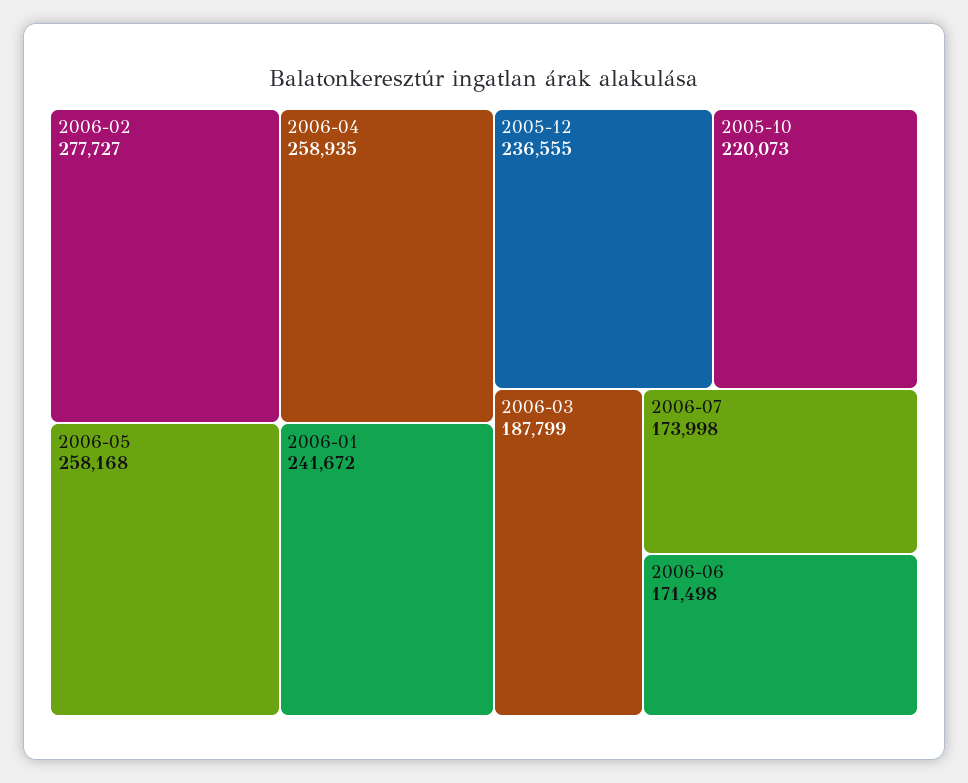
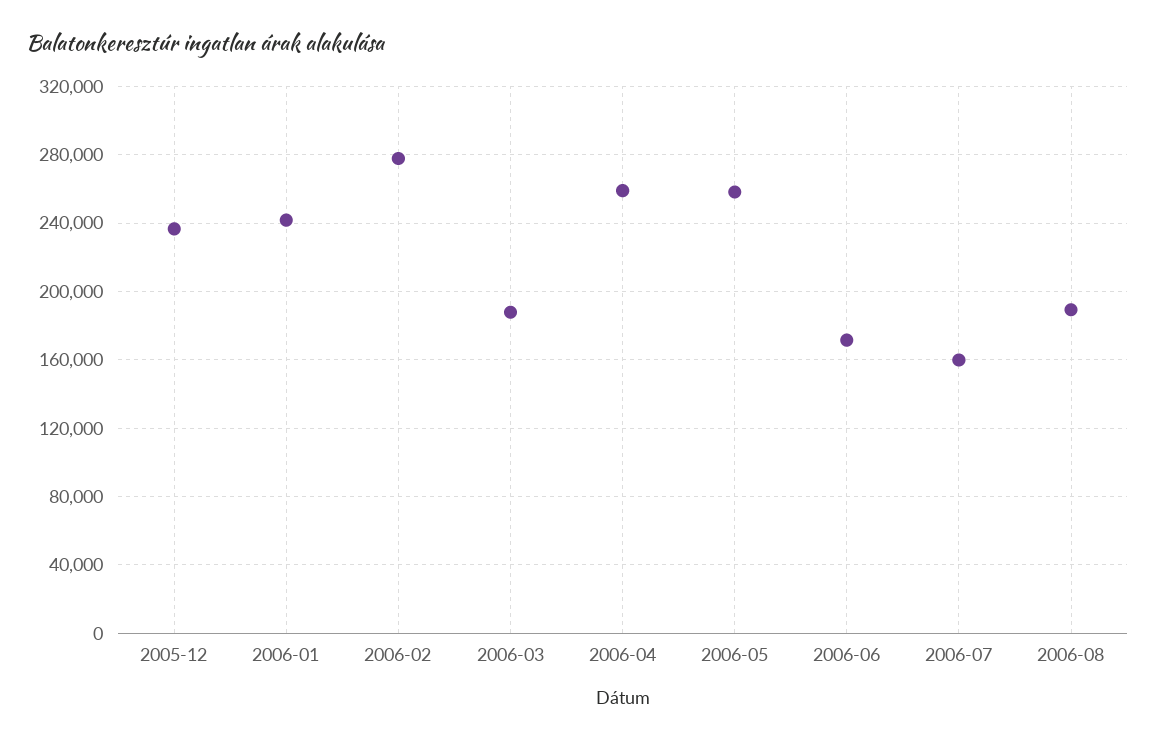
2005-10: 220073 -> none
2006-07: 173998 -> 160000
2006-08: none -> 190000

